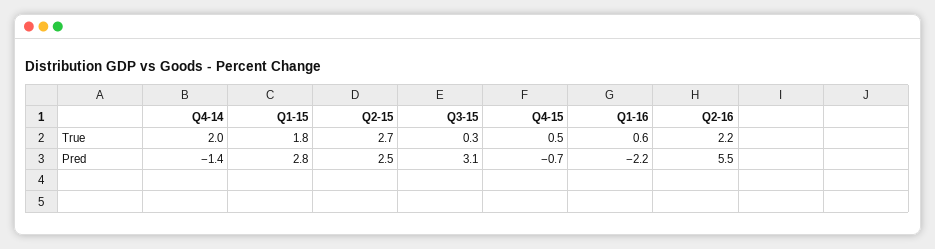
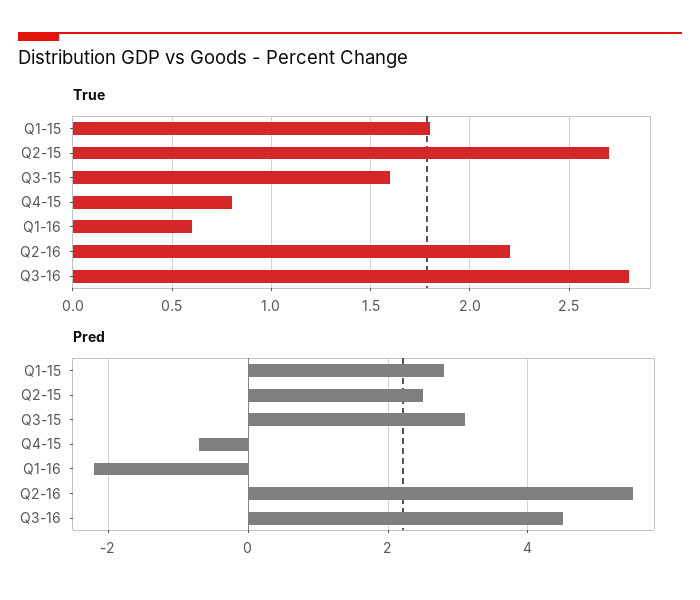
True, Q4-14: 2 -> none
True, Q3-15: 0.3 -> 1.6
True, Q4-15: 0.5 -> 0.8
Pred, Q4-14: -1.4 -> none
True, Q3-16: none -> 2.8
Pred, Q3-16: none -> 4.5

